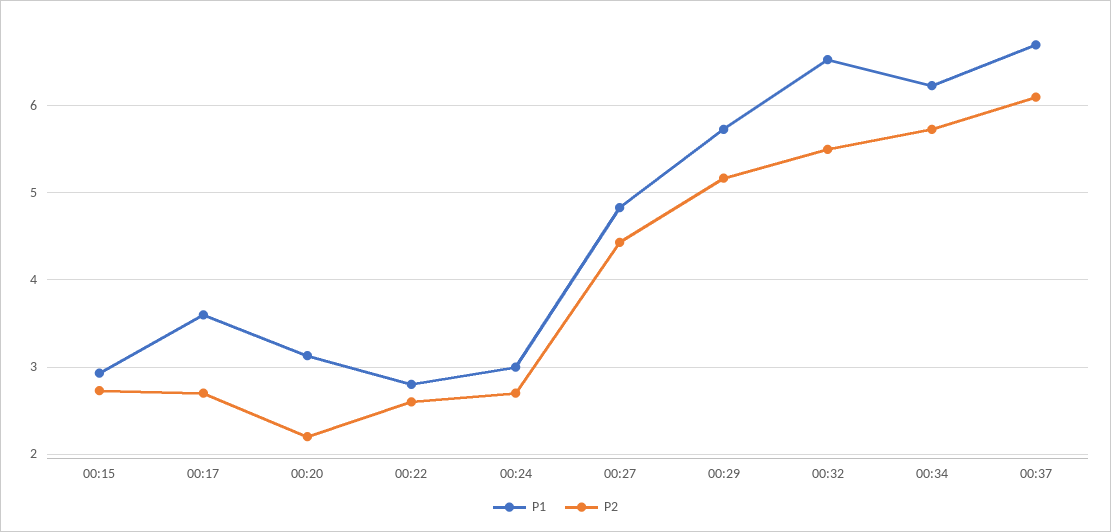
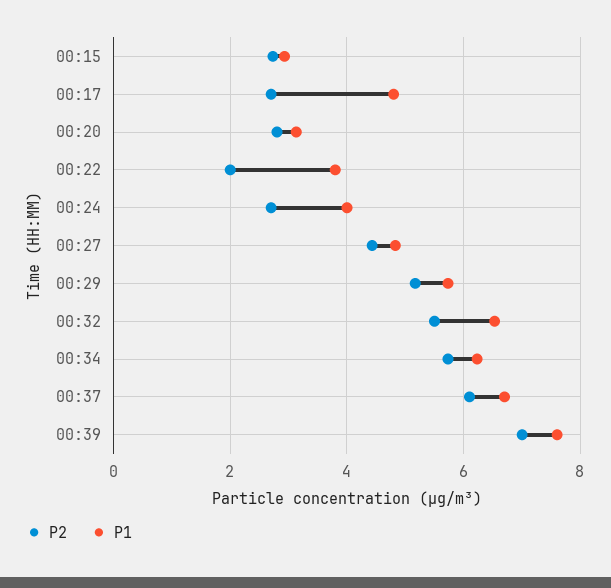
P1, 00:17: 3.6 -> 4.8
P2, 00:20: 2.2 -> 2.8
P1, 00:22: 2.8 -> 3.8
P2, 00:22: 2.6 -> 2
P1, 00:24: 3 -> 4
P2, 00:39: none -> 7
P1, 00:39: none -> 7.6

